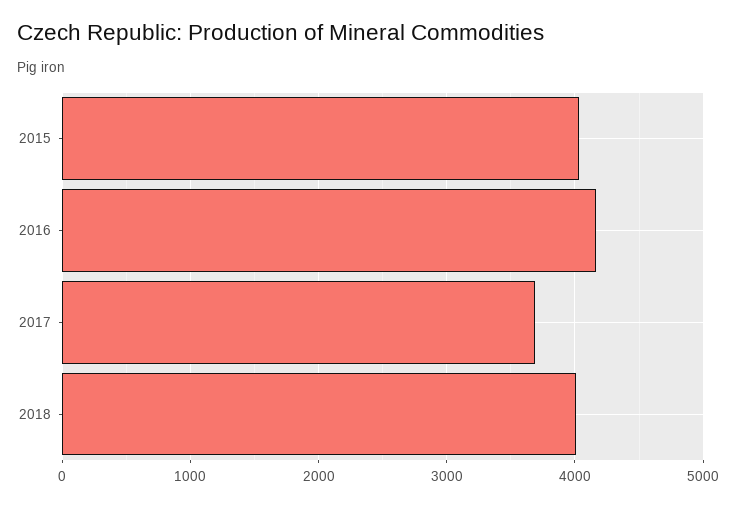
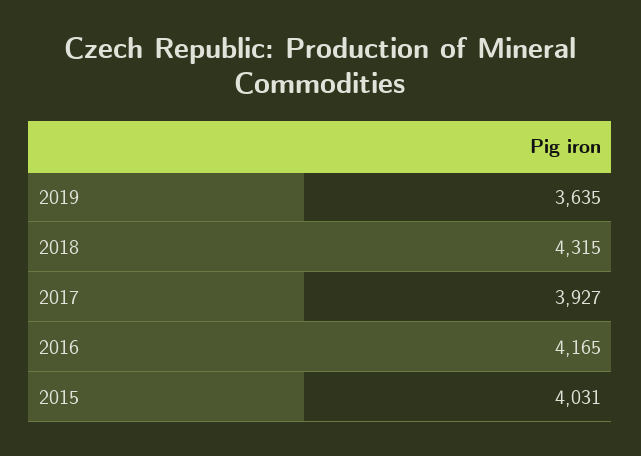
2017: 3700 -> 3927
2018: 4000 -> 4315
2019: none -> 3635

